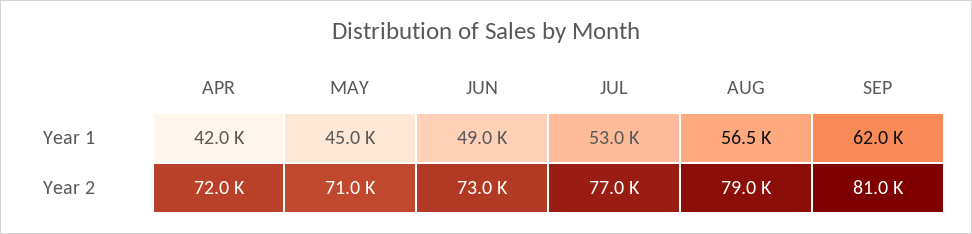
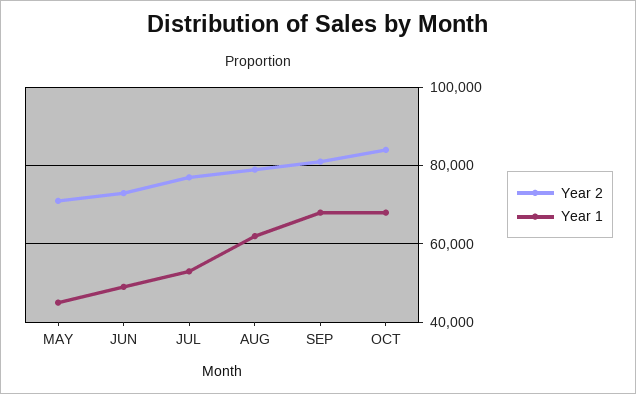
Year 1, APR: 42000 -> none
Year 1, AUG: 56500 -> 62000
Year 1, SEP: 62000 -> 68000
Year 2, APR: 72000 -> none
Year 2, OCT: none -> 84000
Year 1, OCT: none -> 68000

